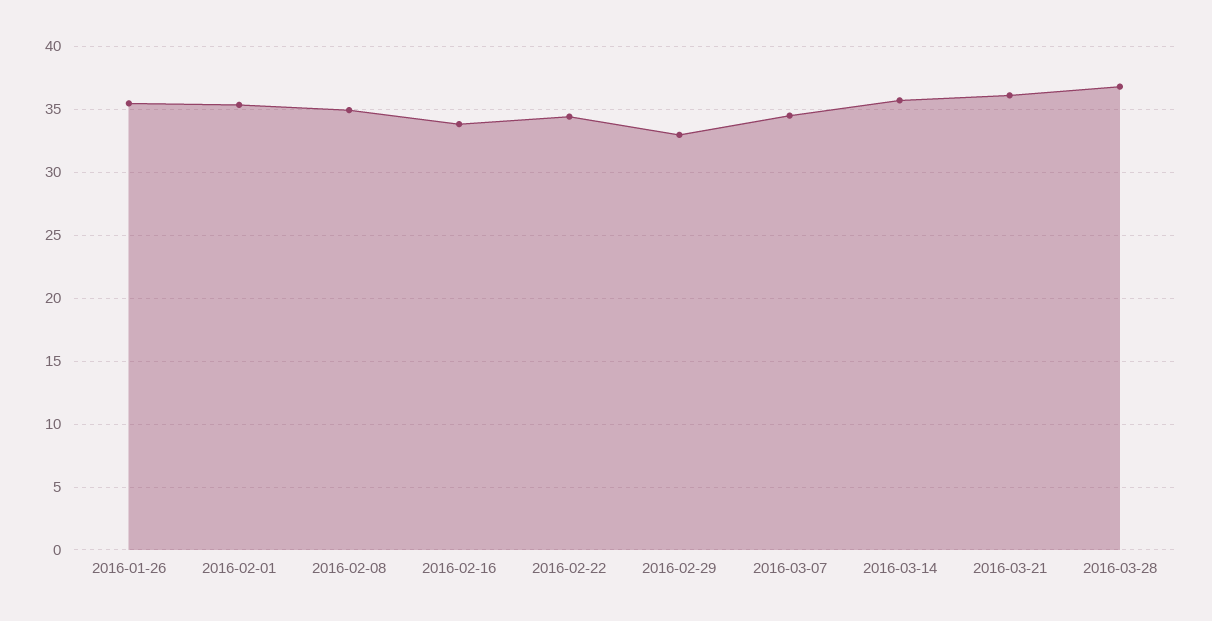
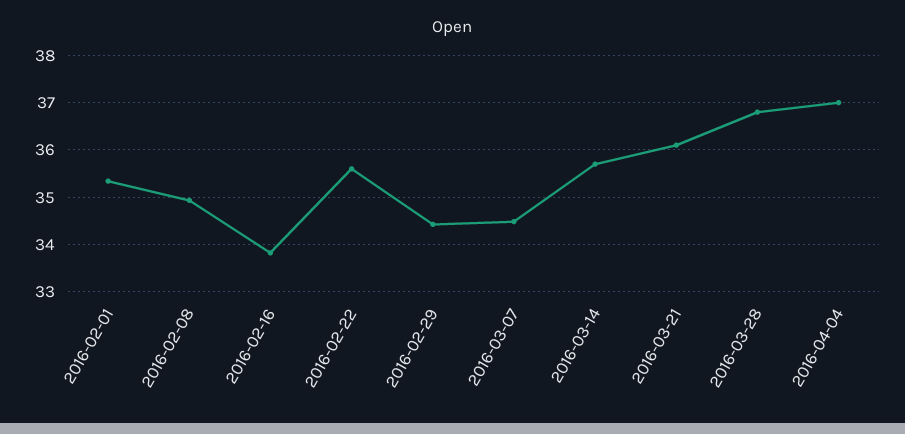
2016-01-26: 35.5 -> none
2016-02-22: 34.5 -> 35.6
2016-02-29: 33 -> 34.4
2016-04-04: none -> 37

